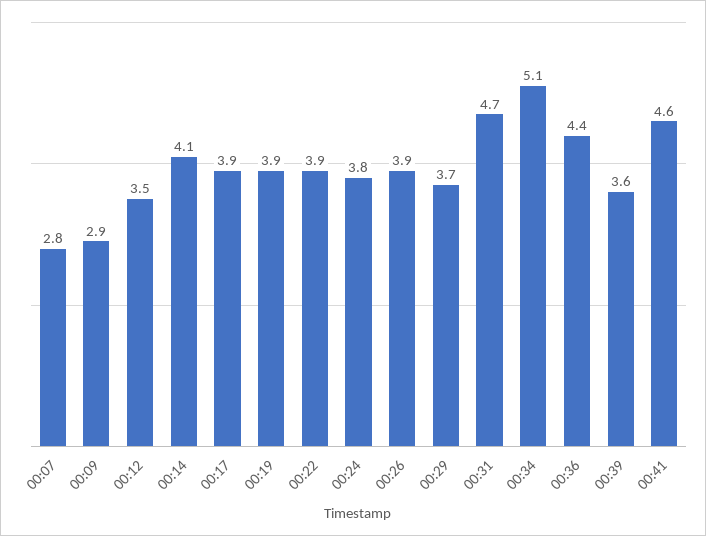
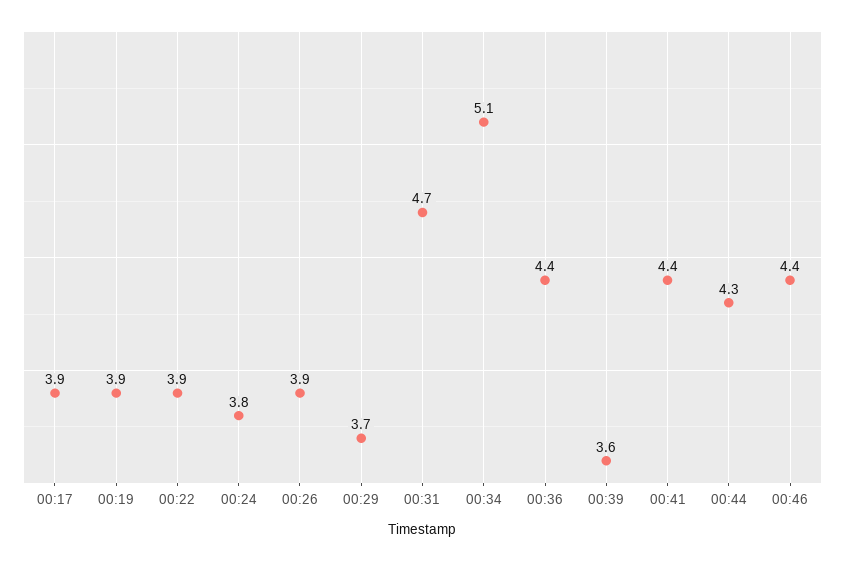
00:07: 2.8 -> none
00:09: 2.9 -> none
00:12: 3.5 -> none
00:14: 4.1 -> none
00:41: 4.6 -> 4.4
00:44: none -> 4.3
00:46: none -> 4.4

